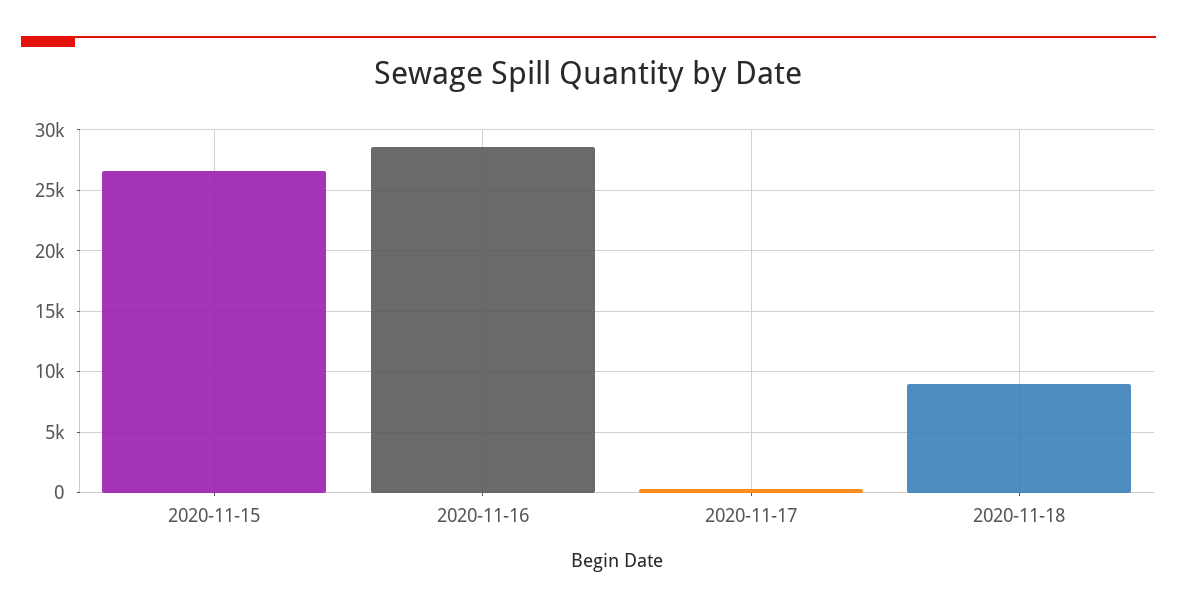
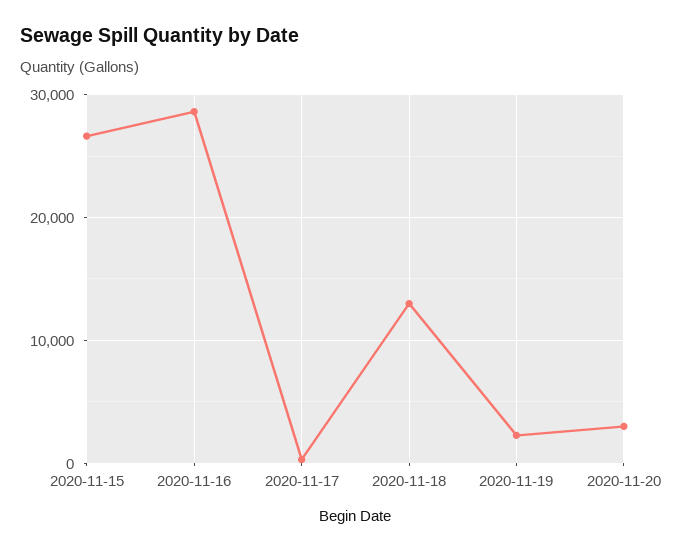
2020-11-18: 9000 -> 13000
2020-11-19: none -> 2000
2020-11-20: none -> 3000

